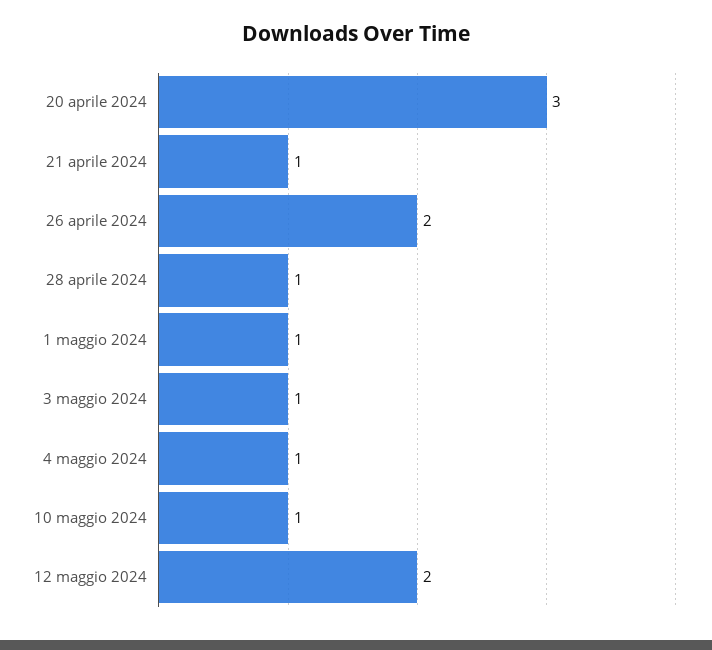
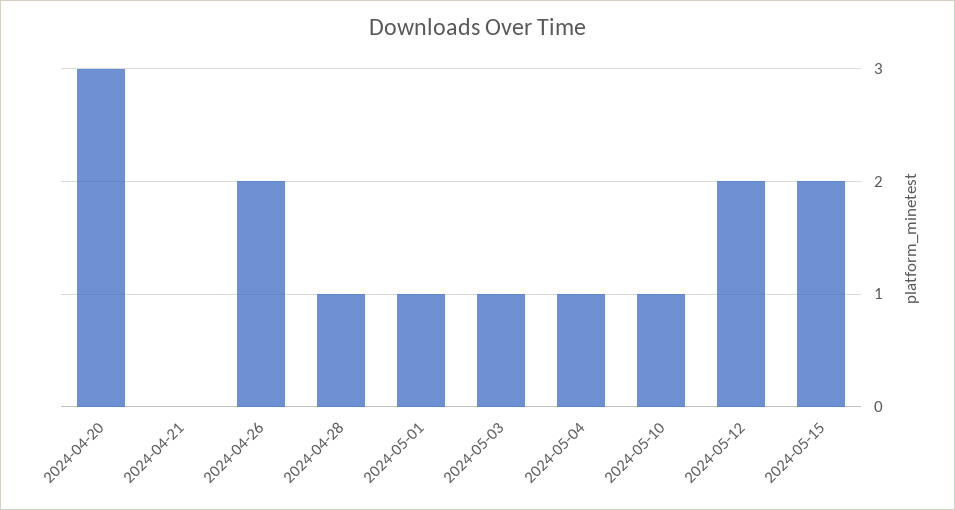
21 aprile 2024: 1 -> 0
2024-05-15: none -> 2

